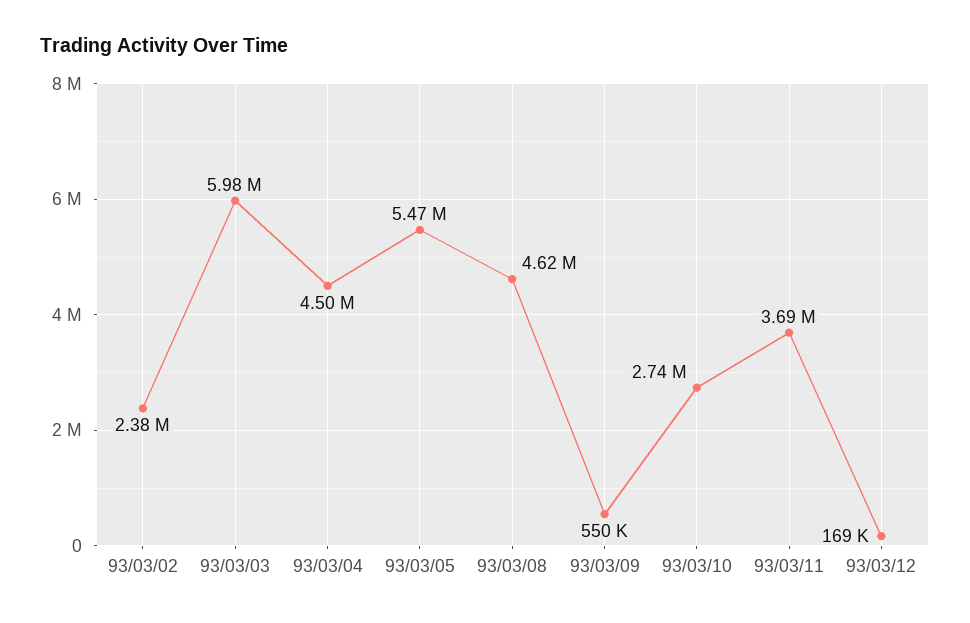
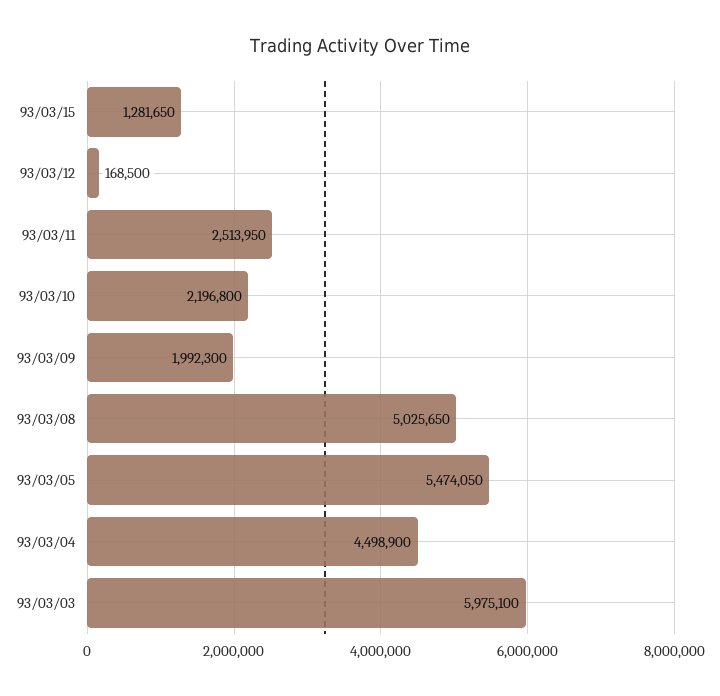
93/03/02: 2380000 -> none
93/03/08: 4620000 -> 5025650
93/03/09: 550000 -> 1992300
93/03/10: 2740000 -> 2196800
93/03/11: 3690000 -> 2513950
93/03/15: none -> 1281650

